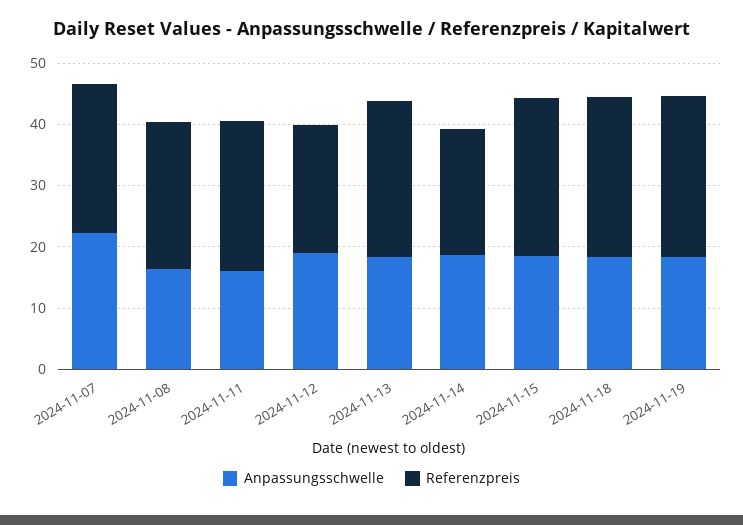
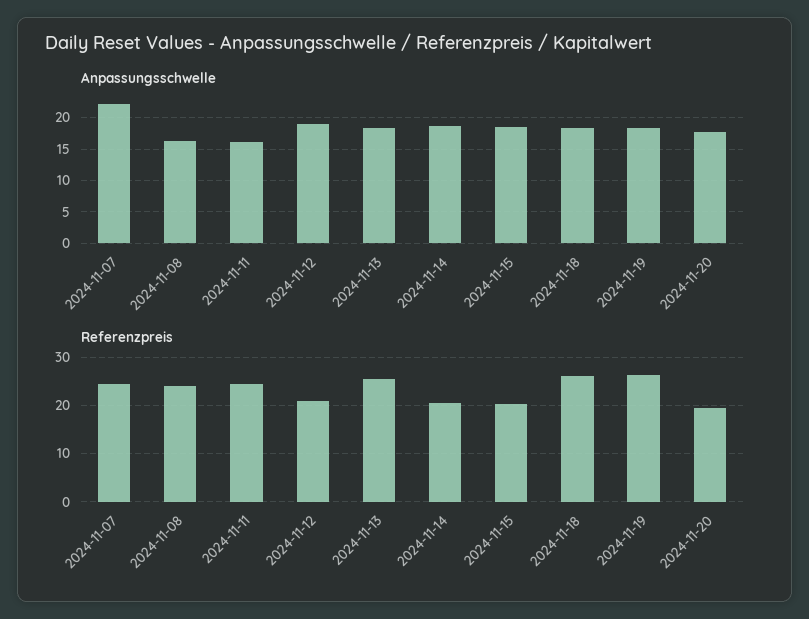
Referenzpreis, 2024-11-15: 26 -> 20
Anpassungsschwelle, 2024-11-20: none -> 18
Referenzpreis, 2024-11-20: none -> 20

